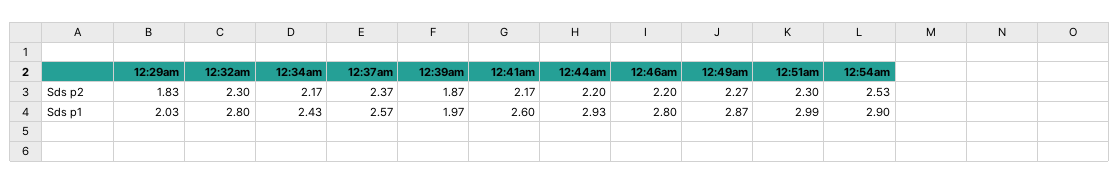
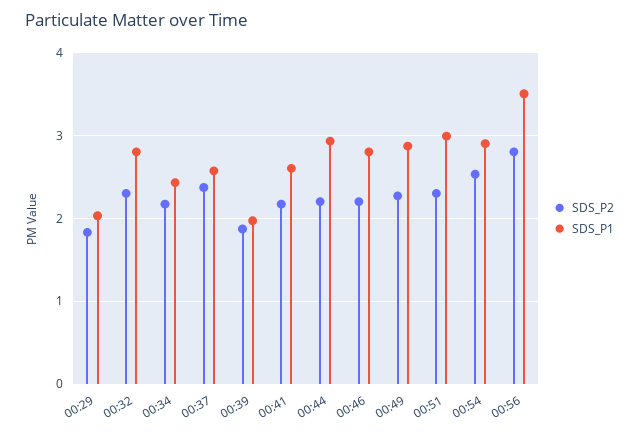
Sds p2, 00:56: none -> 2.8
Sds p1, 00:56: none -> 3.5

